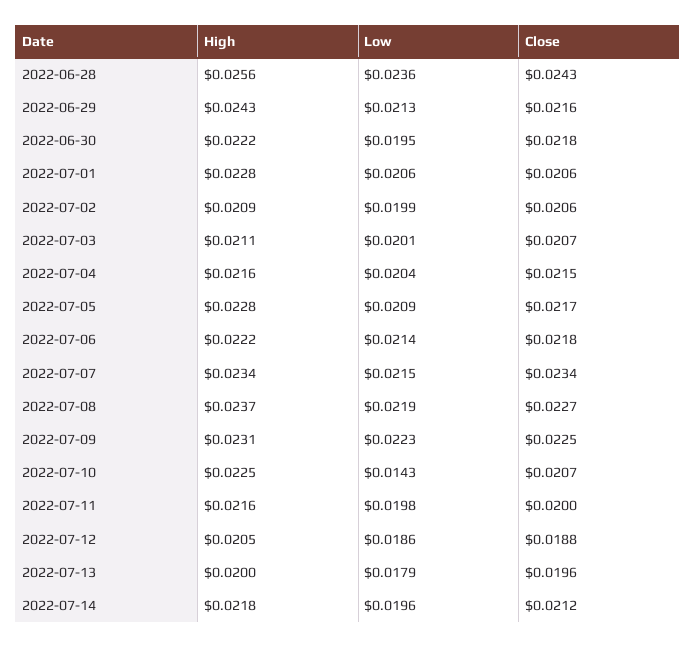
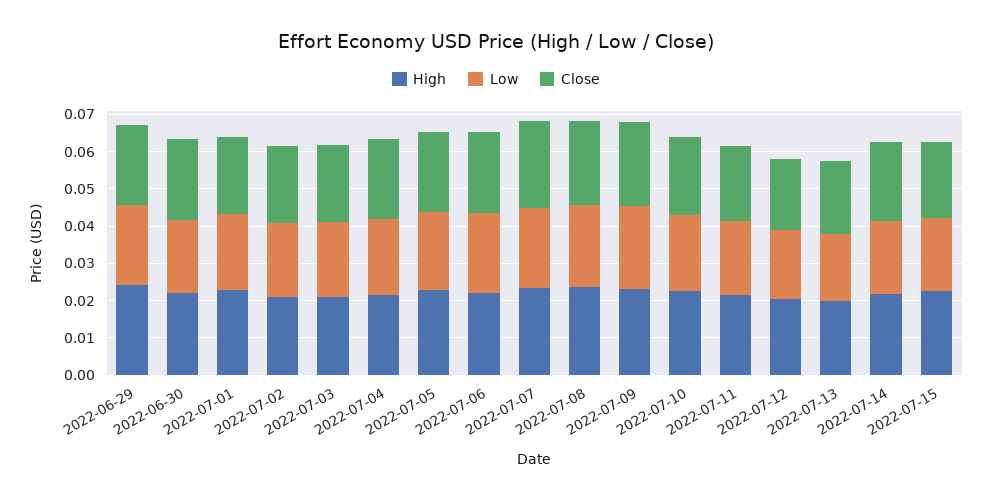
High, 2022-06-28: 0.0256 -> none
Low, 2022-06-28: 0.0236 -> none
Close, 2022-06-28: 0.0243 -> none
Low, 2022-07-10: 0.0143 -> 0.02
High, 2022-07-15: none -> 0.0225
Low, 2022-07-15: none -> 0.02
Close, 2022-07-15: none -> 0.02

